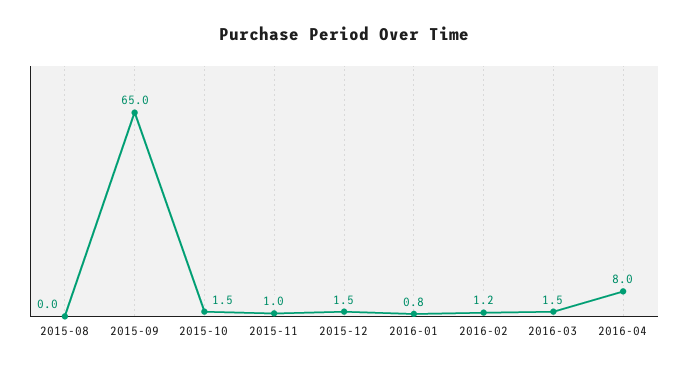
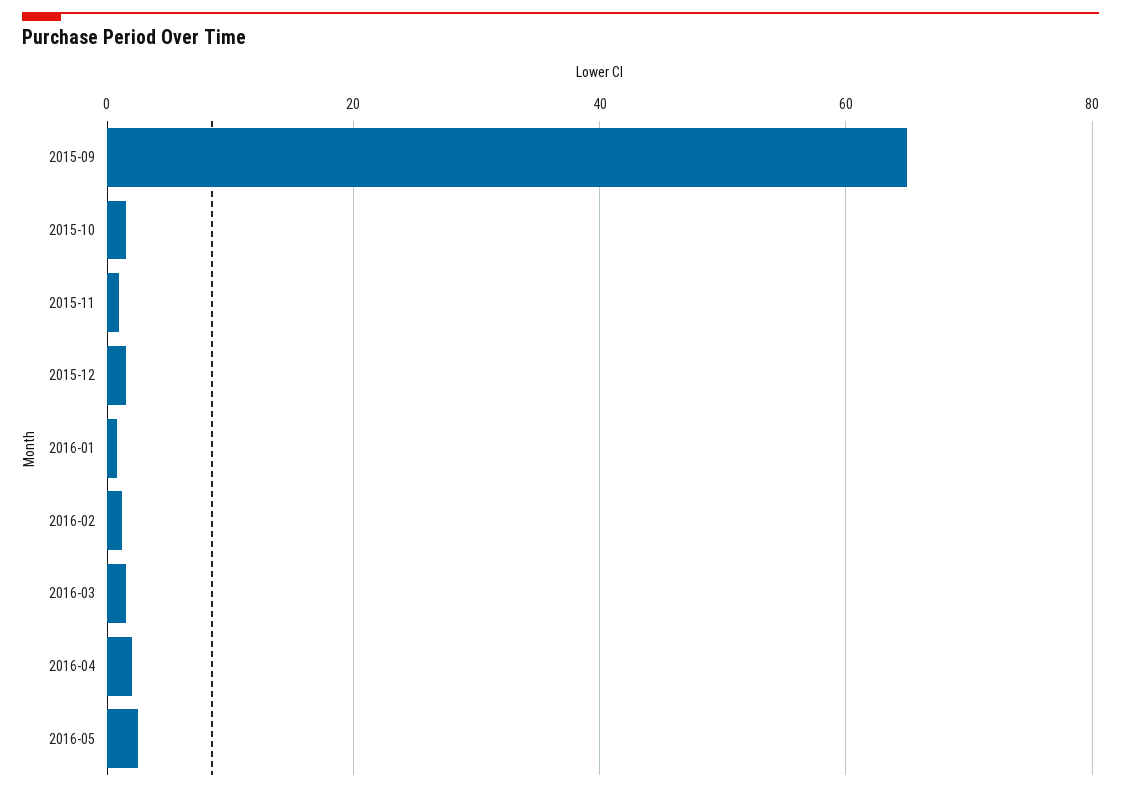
2015-08: 0 -> none
2016-04: 8 -> 2
2016-05: none -> 2

